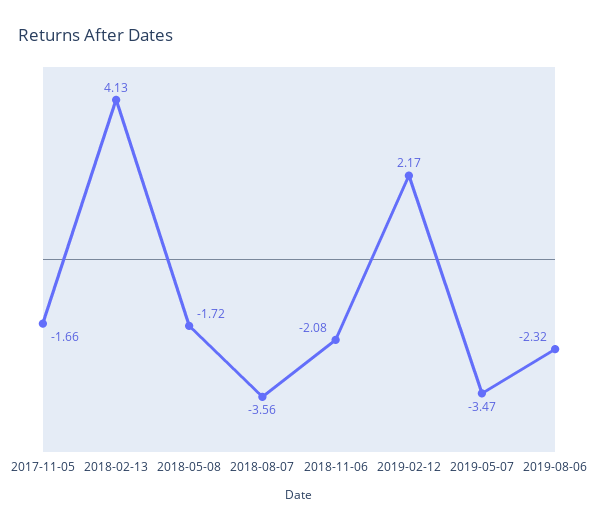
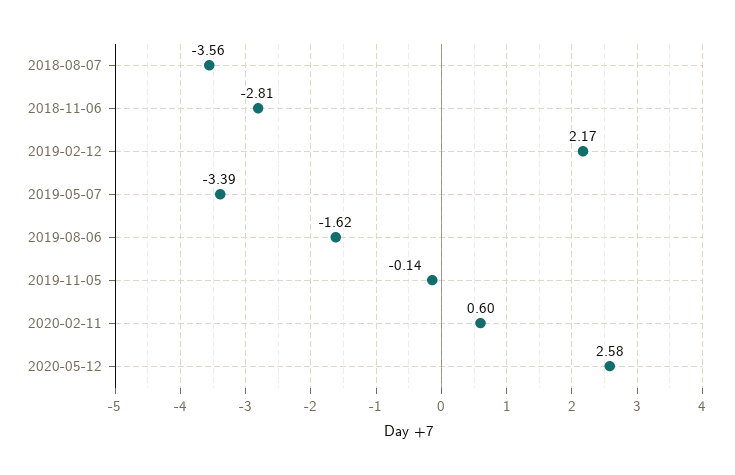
2017-11-05: -1.66 -> none
2018-02-13: 4.13 -> none
2018-05-08: -1.72 -> none
2018-11-06: -2.08 -> -2.81
2019-05-07: -3.47 -> -3.39
2019-08-06: -2.32 -> -1.62
2019-11-05: none -> -0.14
2020-02-11: none -> 0.6
2020-05-12: none -> 2.58

